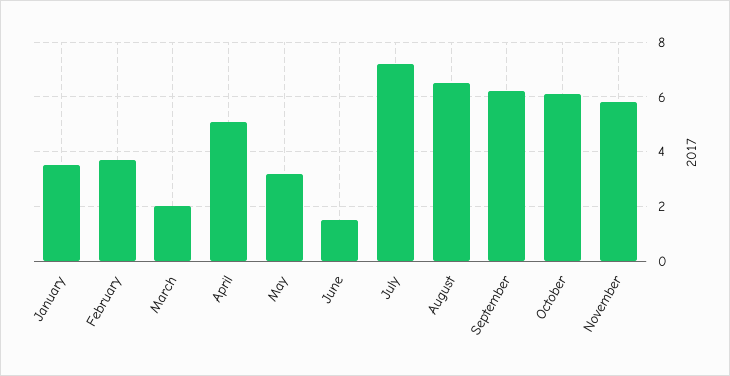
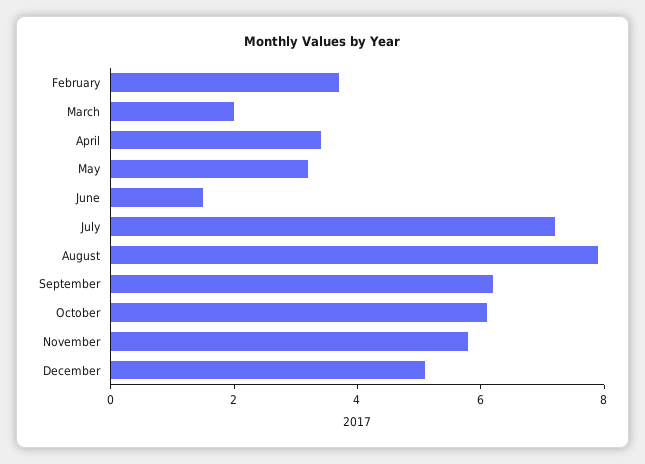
January: 3.5 -> none
April: 5 -> 3.5
August: 6.5 -> 8
December: none -> 5

